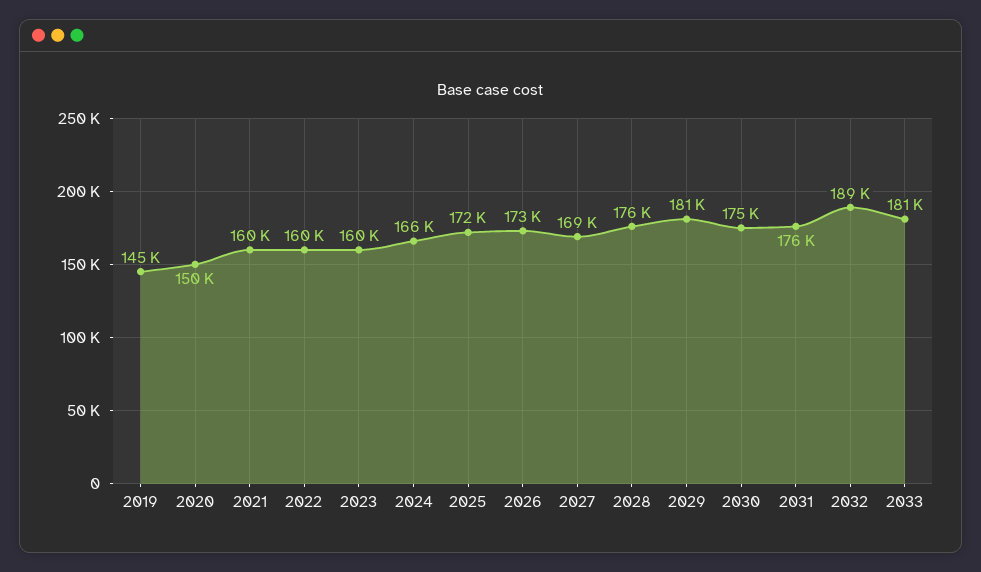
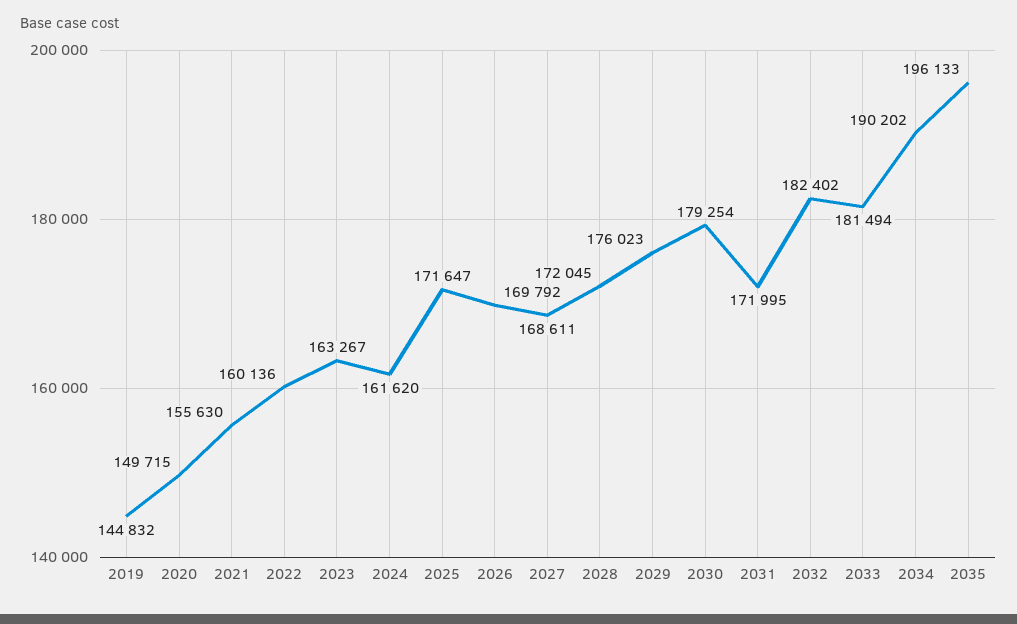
2021: 160000 -> 155630
2023: 160000 -> 163267
2024: 166000 -> 161620
2026: 173000 -> 169792
2028: 176000 -> 172045
2029: 181000 -> 176023
2030: 175000 -> 179254
2031: 176000 -> 171995
2032: 189000 -> 182402
2034: none -> 190202
2035: none -> 196133

